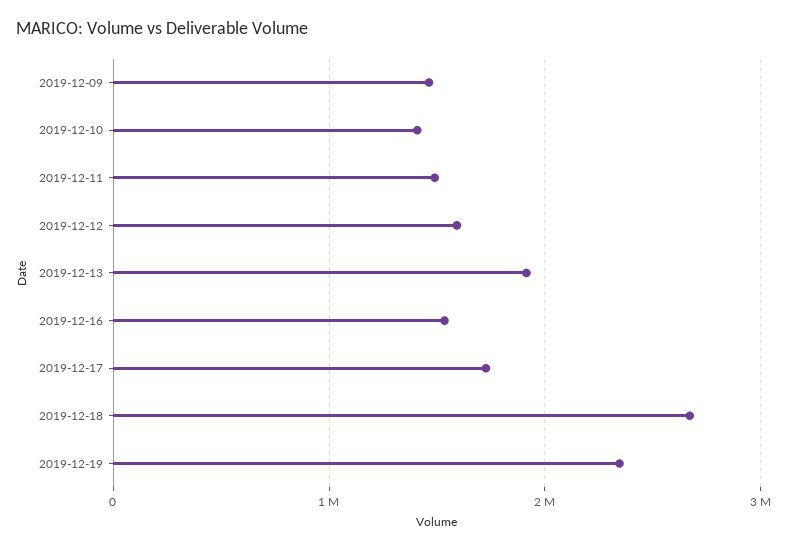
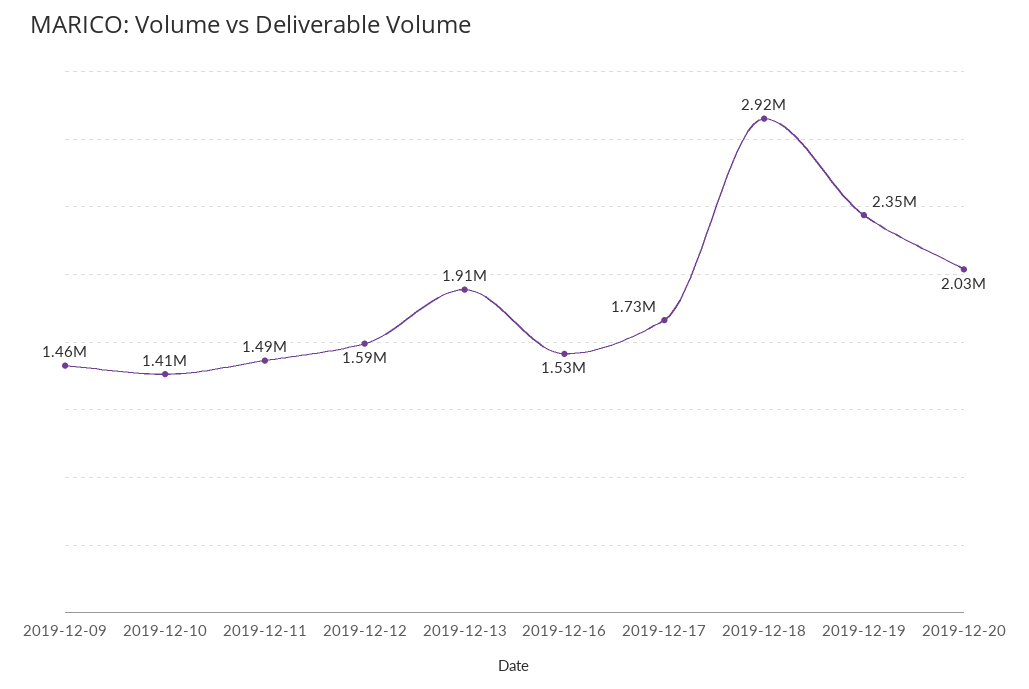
2019-12-18: 2700000 -> 2920000
2019-12-20: none -> 2030000

